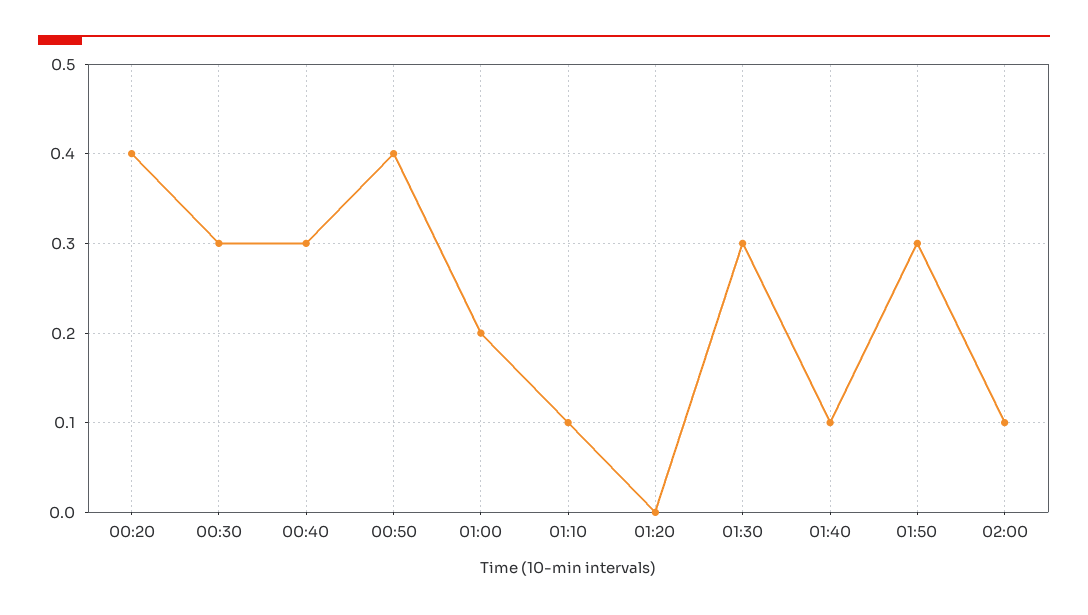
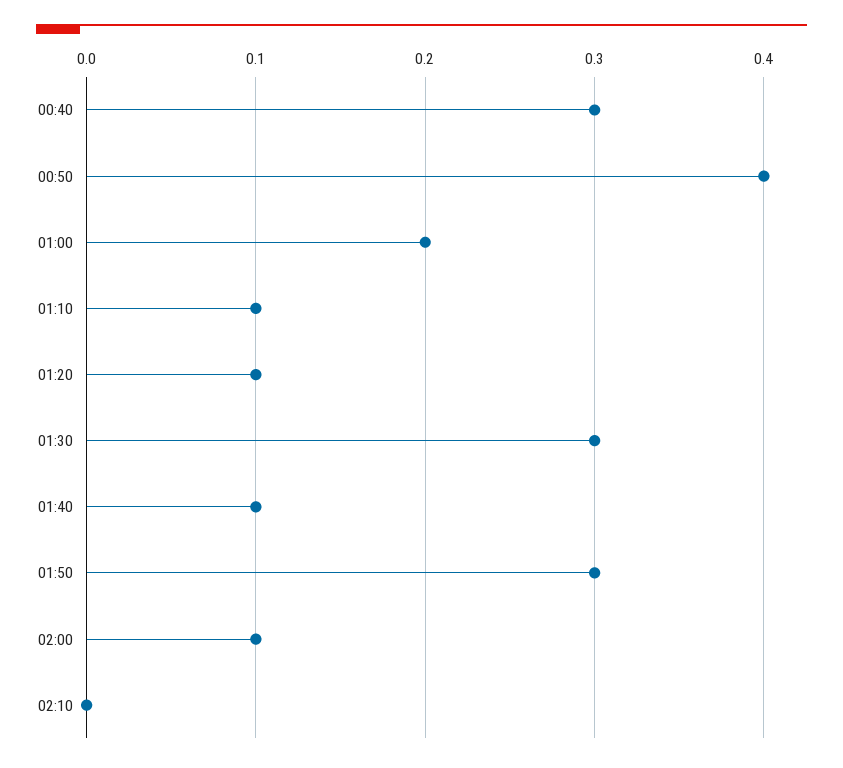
00:20: 0.4 -> none
00:30: 0.3 -> none
01:20: 0 -> 0.1
02:10: none -> 0

